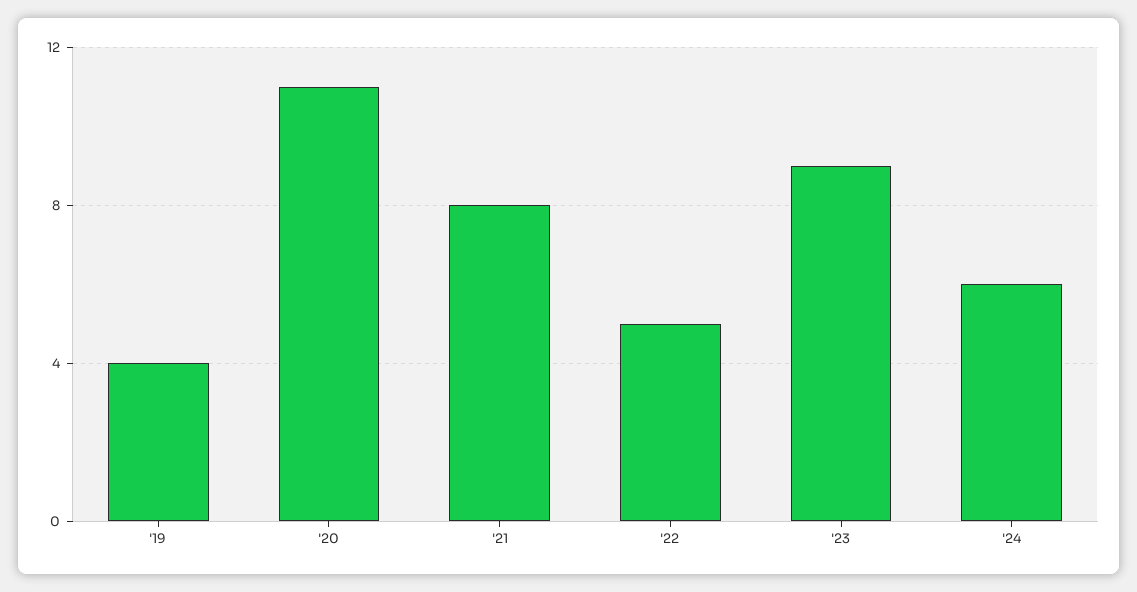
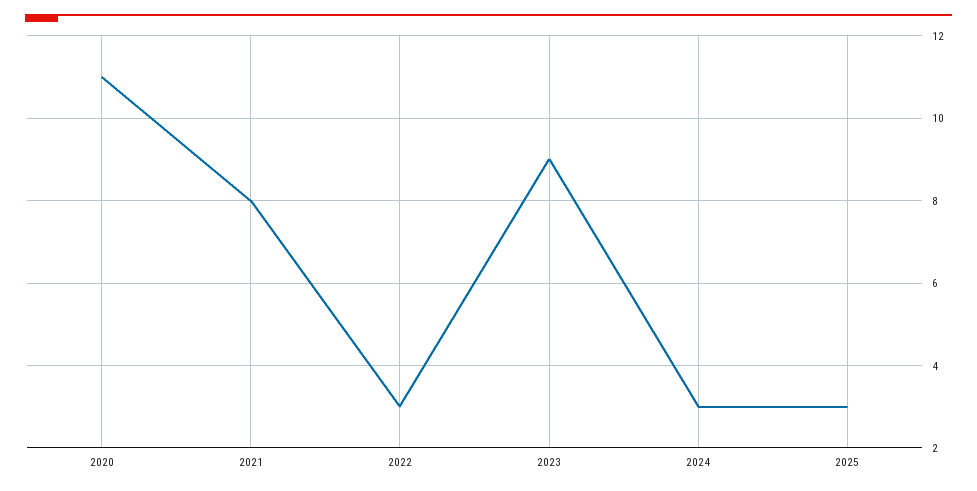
'19: 4 -> none
'22: 5 -> 3
'24: 6 -> 3
2025: none -> 3

